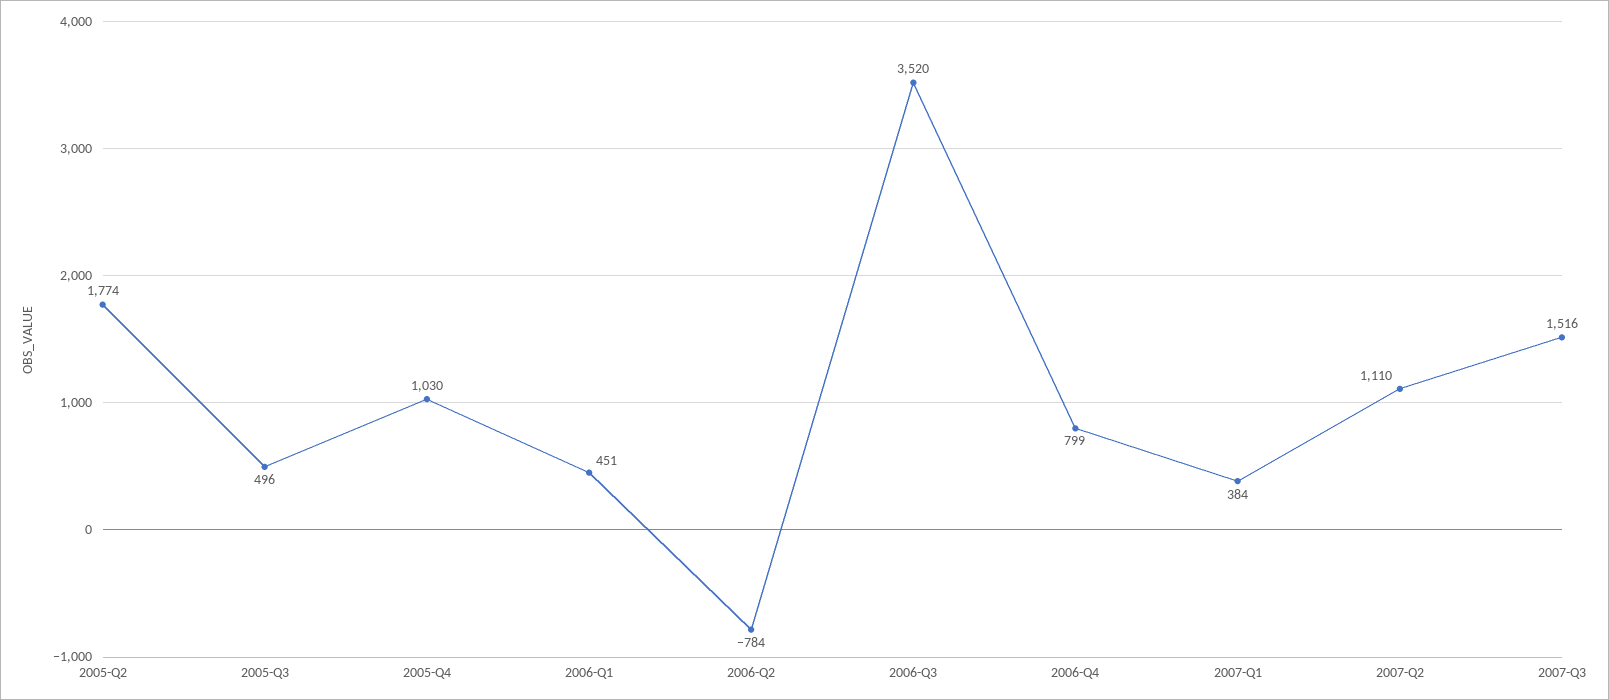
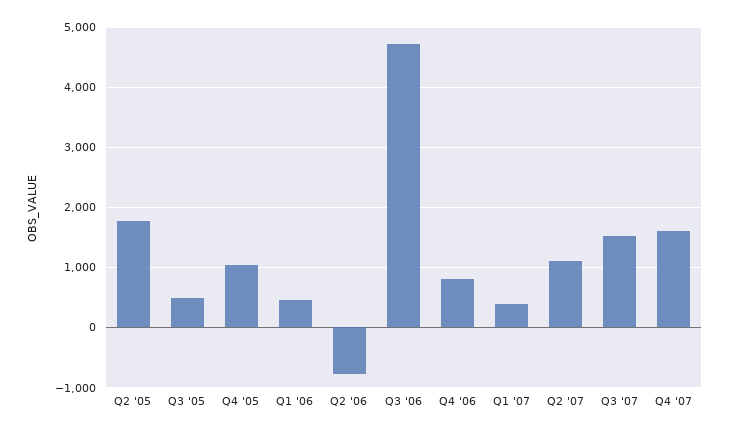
2006-Q3: 3520 -> 4700
Q4 '07: none -> 1600

